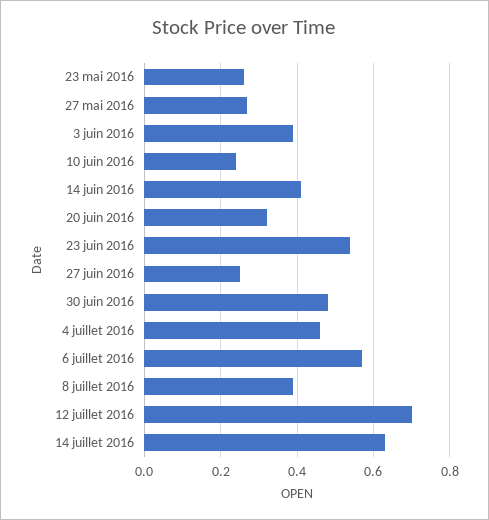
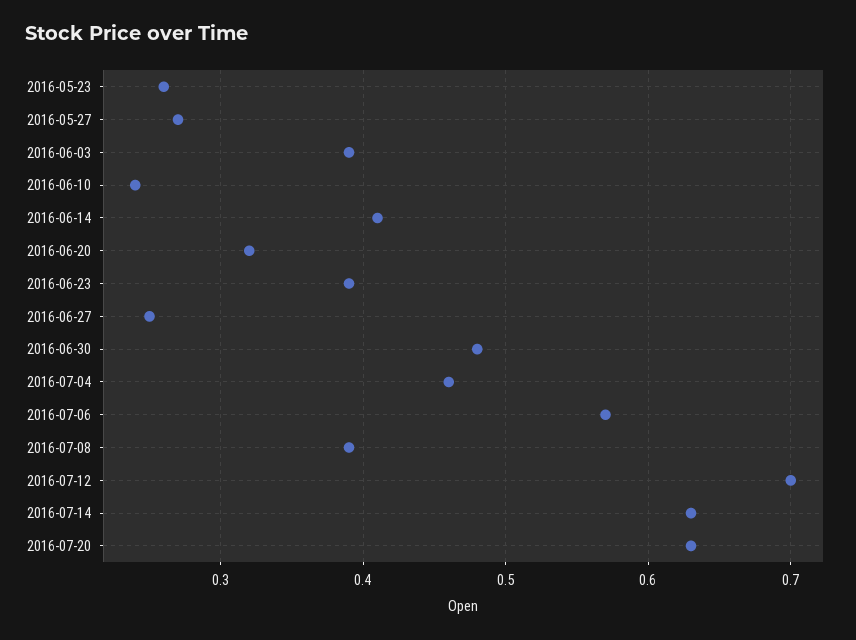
23 juin 2016: 0.55 -> 0.39
2016-07-20: none -> 0.63

